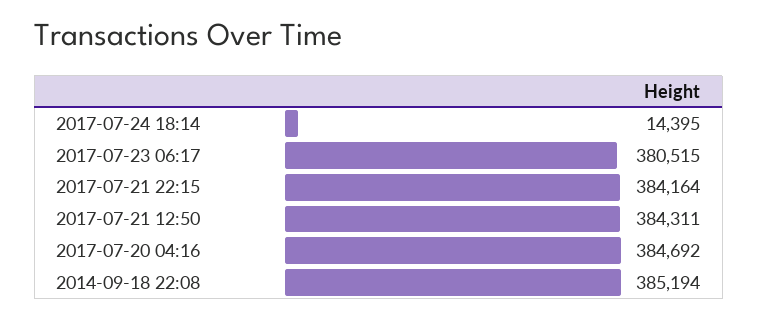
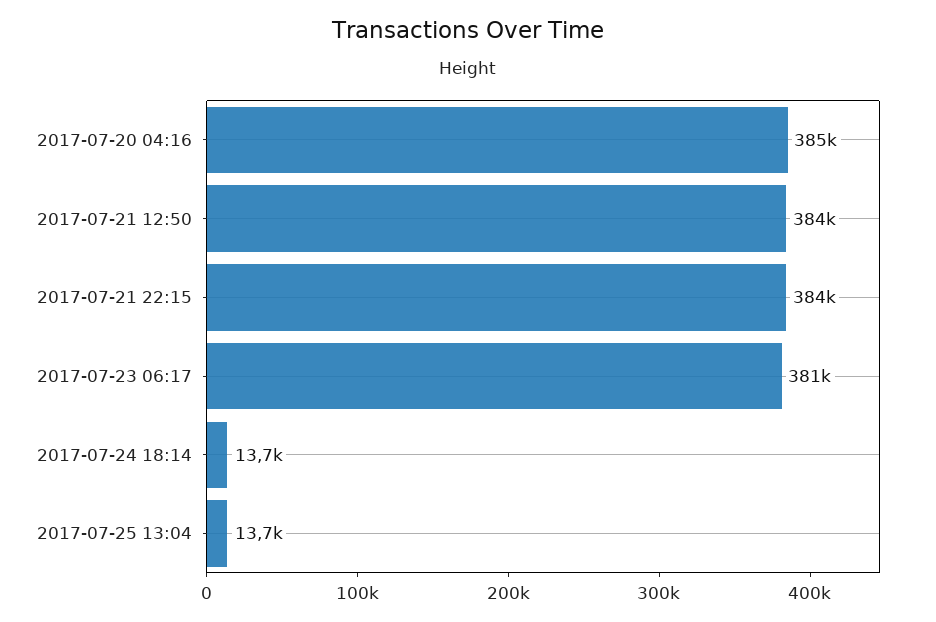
2017-07-24 18:14: 14395 -> 13700
2014-09-18 22:08: 385194 -> none
2017-07-25 13:04: none -> 13700

